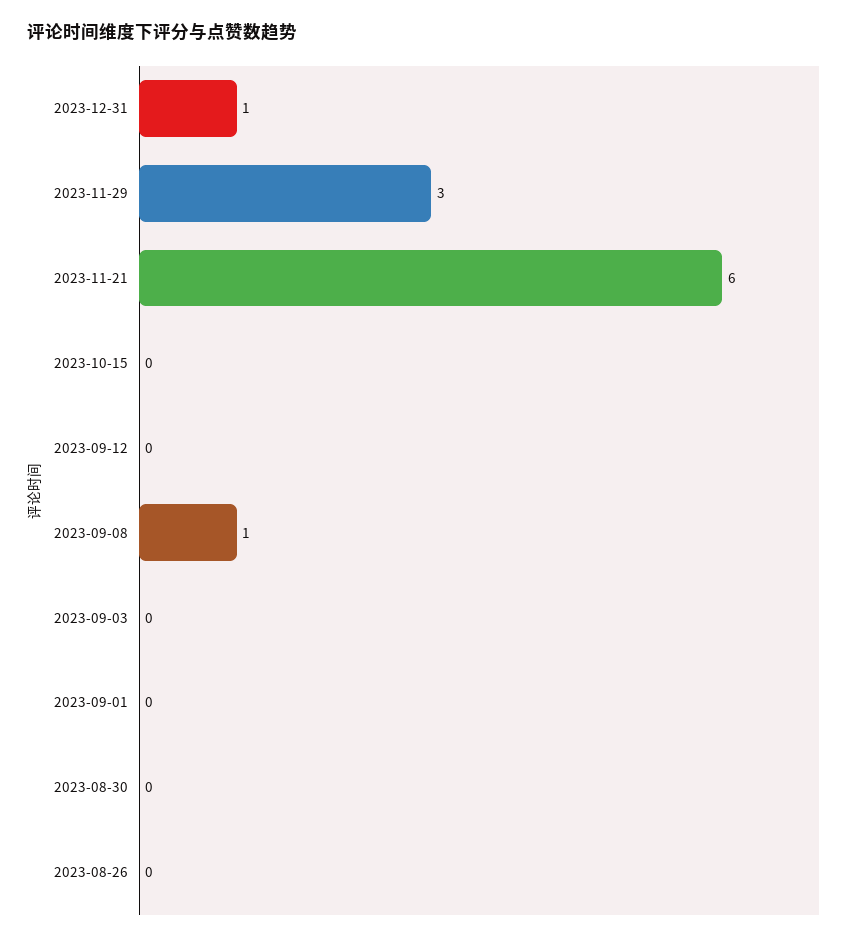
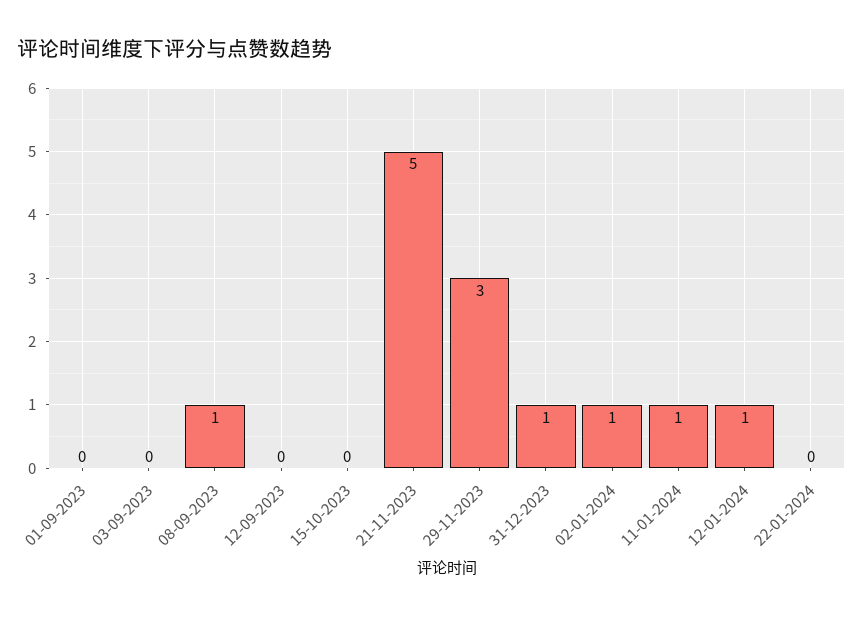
2023-11-21: 6 -> 5
2023-08-30: 0 -> none
2023-08-26: 0 -> none
02-01-2024: none -> 1
11-01-2024: none -> 1
12-01-2024: none -> 1
22-01-2024: none -> 0

